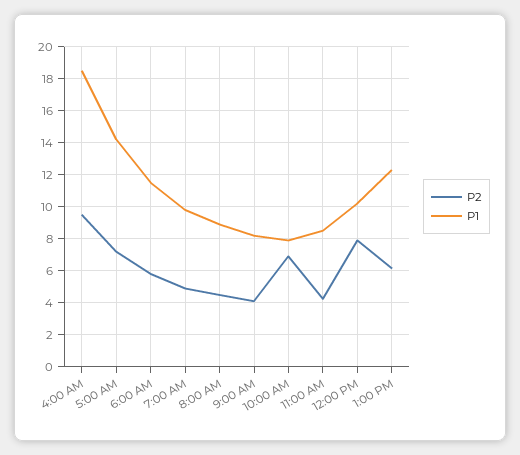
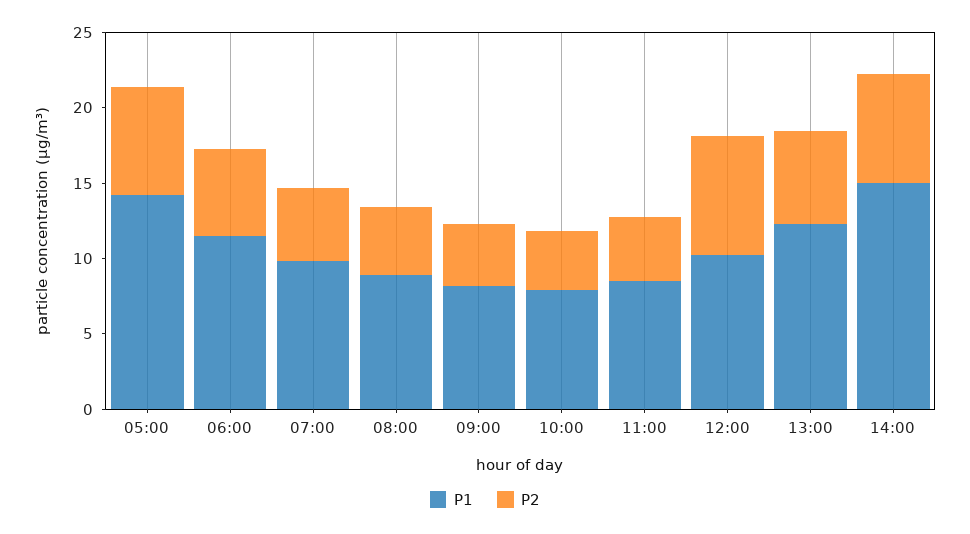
P2, 4:00 AM: 9.5 -> none
P1, 4:00 AM: 18.5 -> none
P2, 10:00 AM: 7 -> 4
P1, 14:00: none -> 15
P2, 14:00: none -> 7

